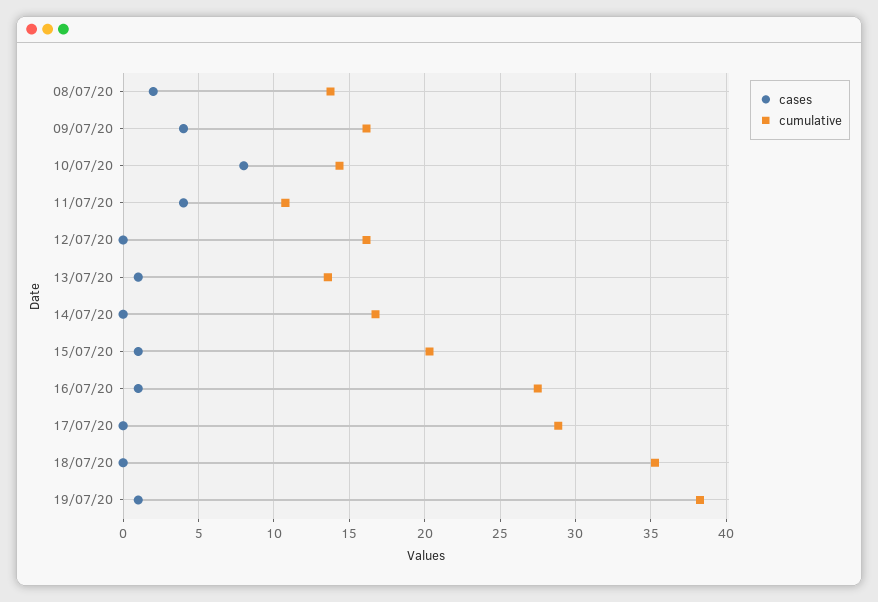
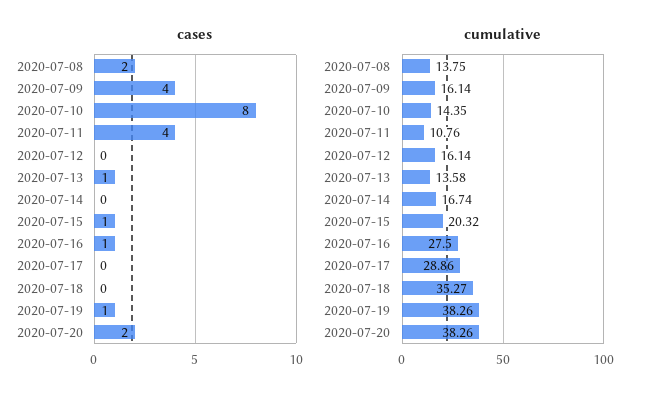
cases, 2020-07-20: none -> 2
cumulative, 2020-07-20: none -> 38.26

